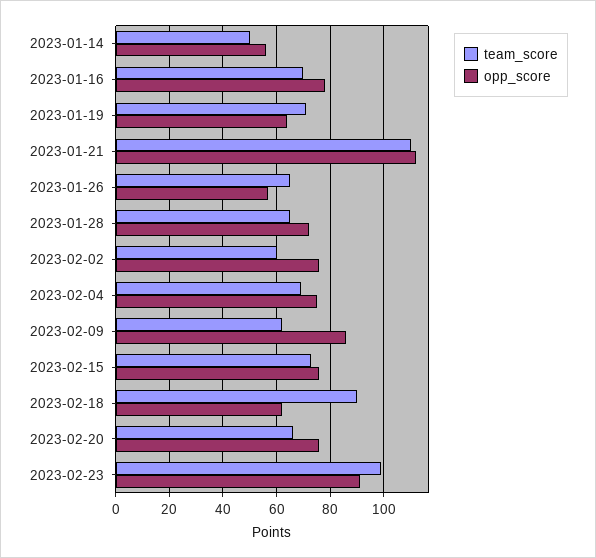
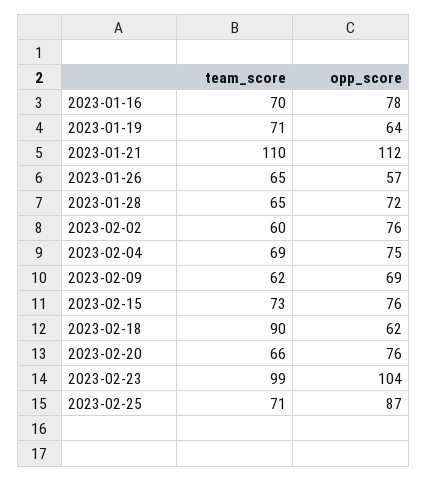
team_score, 2023-01-14: 50 -> none
opp_score, 2023-01-14: 55 -> none
opp_score, 2023-02-09: 85 -> 69
opp_score, 2023-02-23: 90 -> 104
team_score, 2023-02-25: none -> 71
opp_score, 2023-02-25: none -> 87

